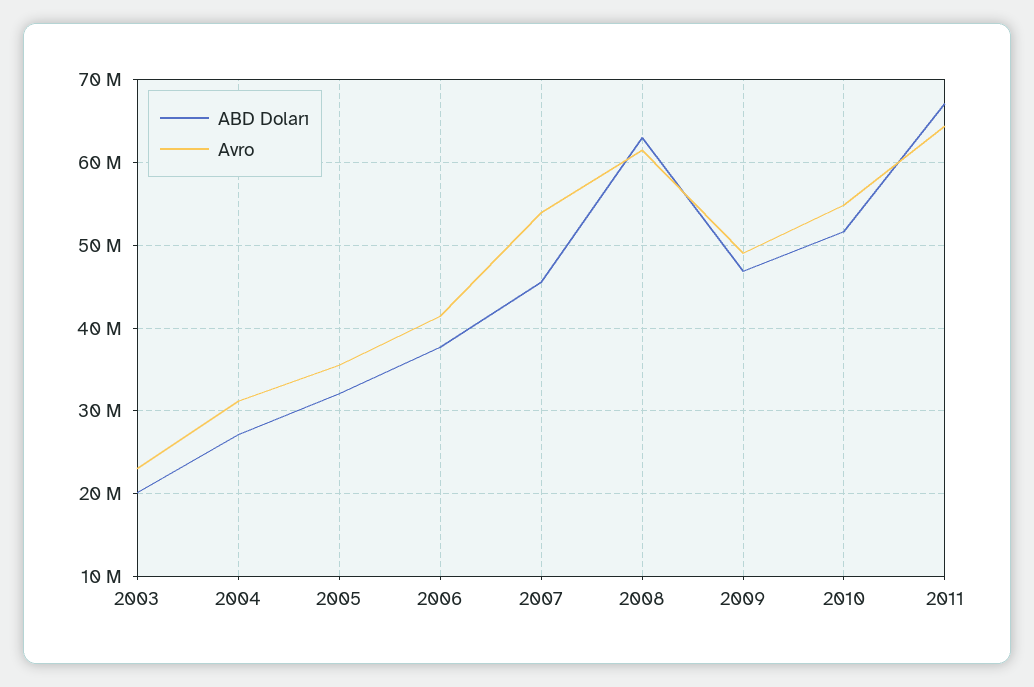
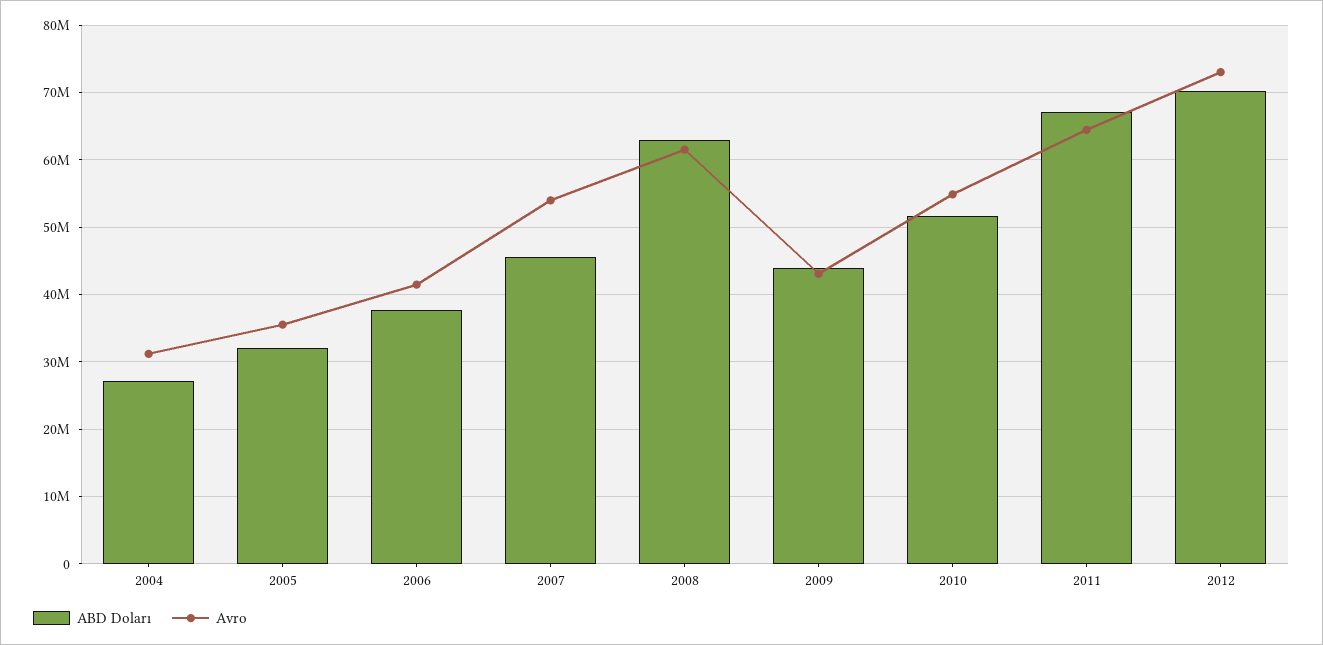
ABD Doları, 2003: 20000000 -> none
Avro, 2003: 23000000 -> none
ABD Doları, 2009: 47000000 -> 44000000
Avro, 2009: 49000000 -> 43000000
ABD Doları, 2012: none -> 70000000
Avro, 2012: none -> 73000000

